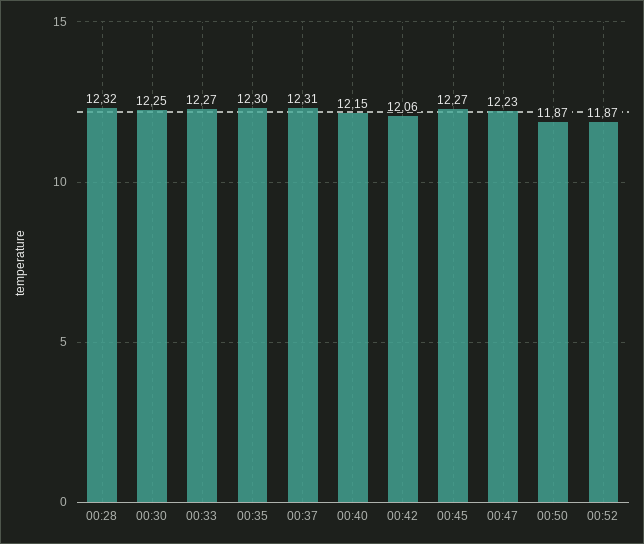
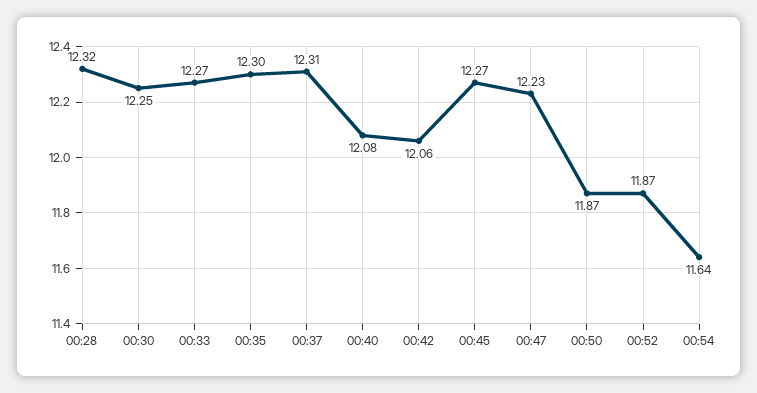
00:40: 12.15 -> 12.08
00:54: none -> 11.64

